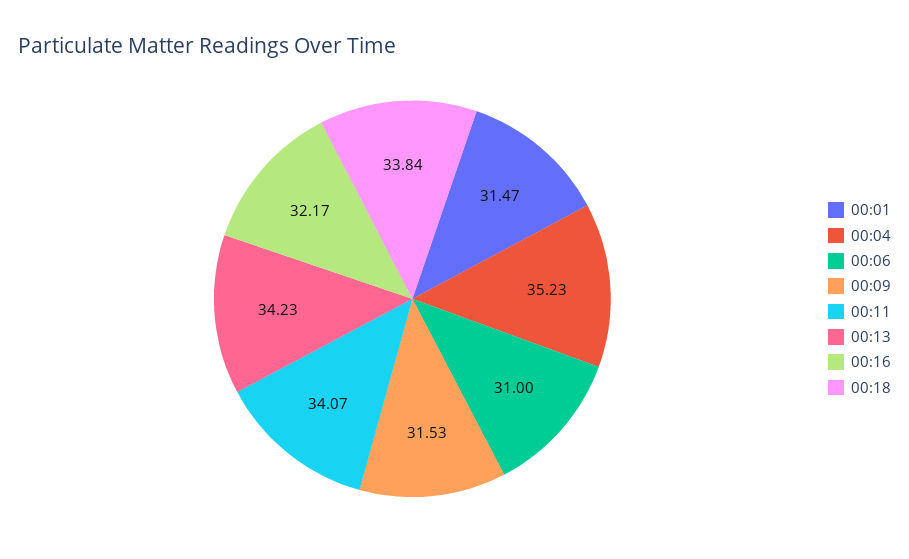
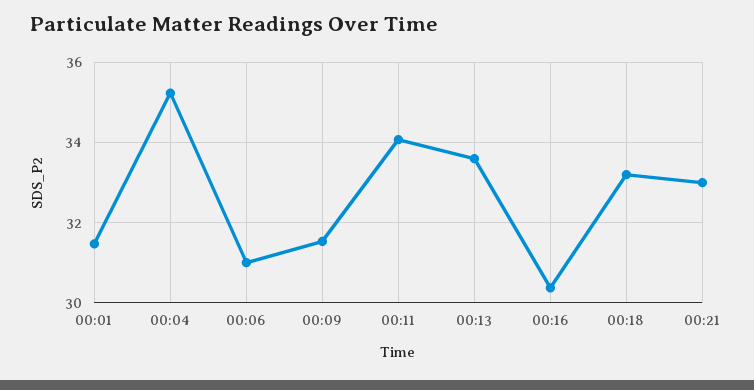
00:13: 34.23 -> 33.6
00:16: 32.17 -> 30.4
00:18: 33.84 -> 33.2
00:21: none -> 33

